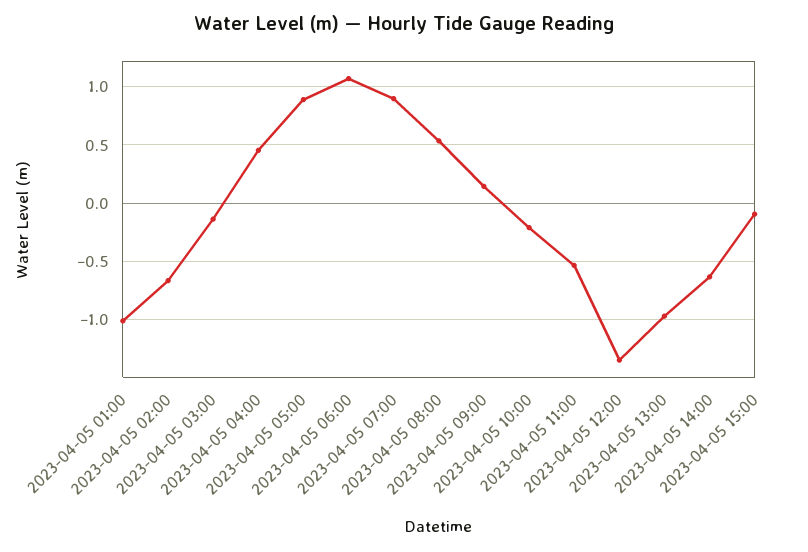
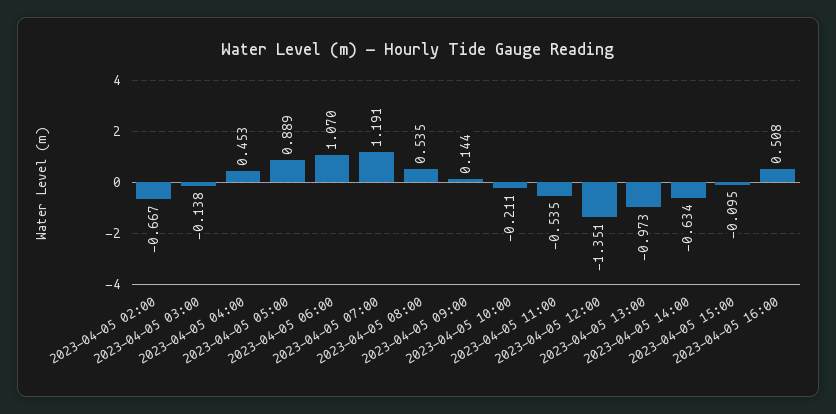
2023-04-05 01:00: -1 -> none
2023-04-05 07:00: 0.9 -> 1.191
2023-04-05 16:00: none -> 0.508

